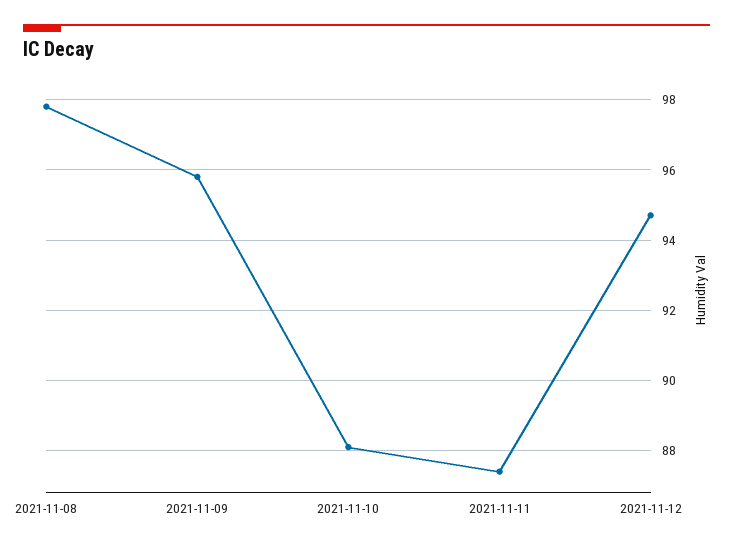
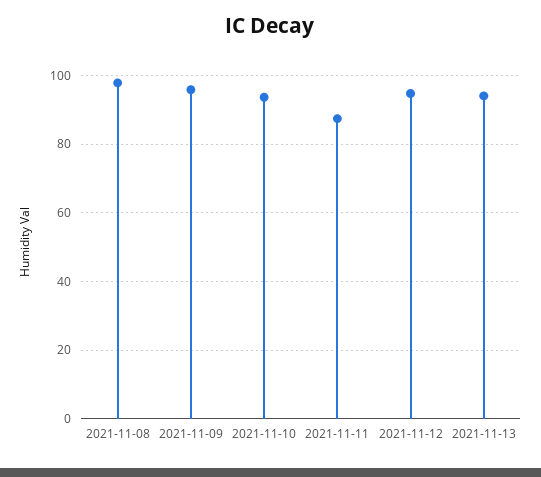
2021-11-10: 88 -> 94
2021-11-13: none -> 94

